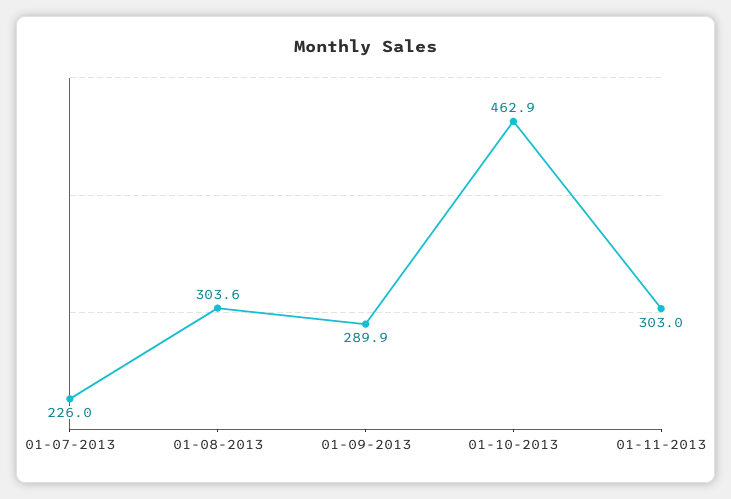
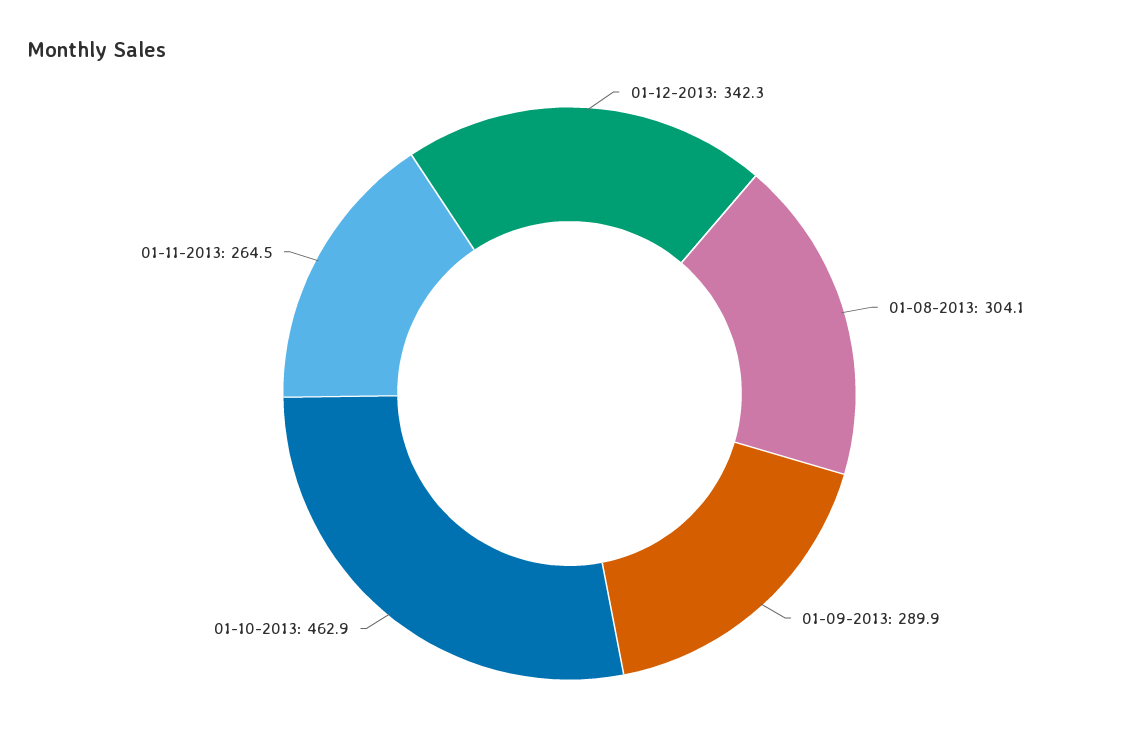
01-07-2013: 226 -> none
01-08-2013: 303.6 -> 304.1
01-11-2013: 303 -> 264.5
01-12-2013: none -> 342.3

